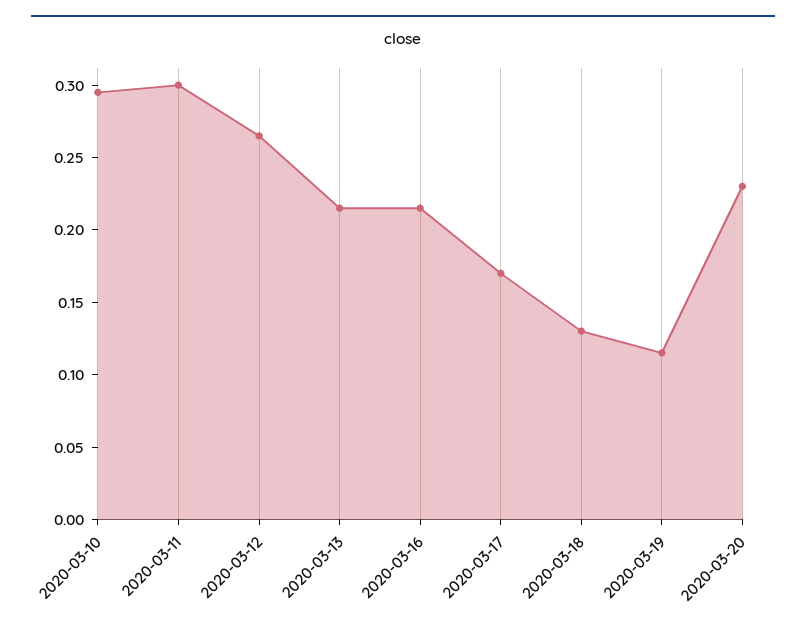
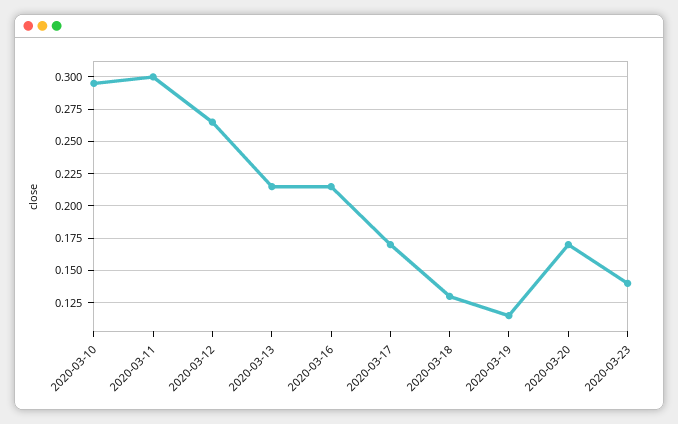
2020-03-20: 0.23 -> 0.17
2020-03-23: none -> 0.14

